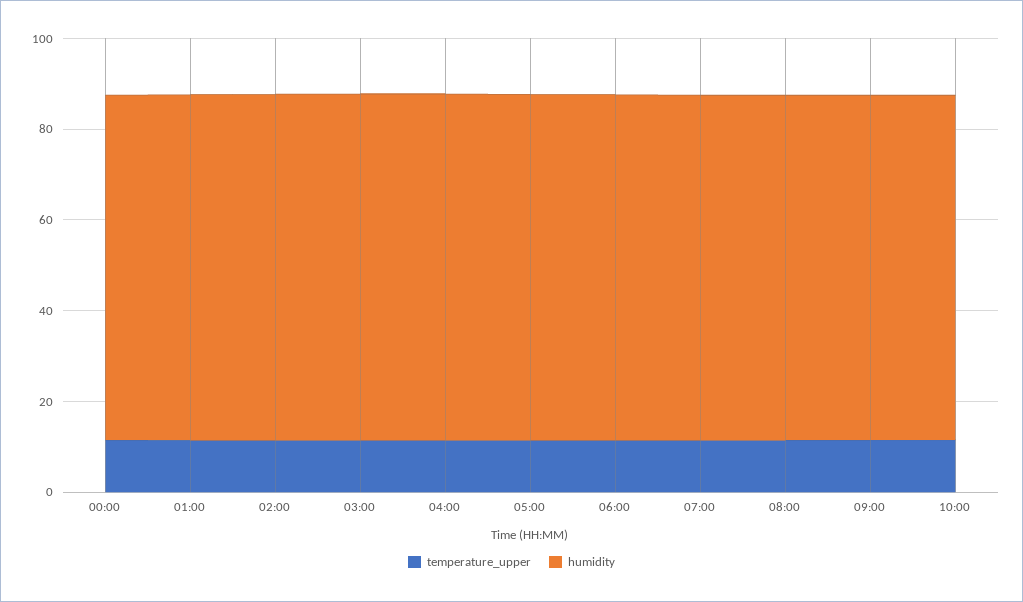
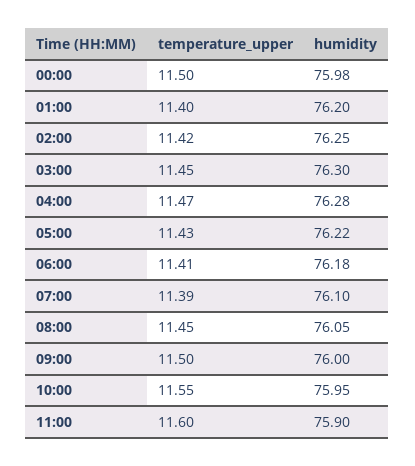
temperature_upper, 11:00: none -> 11.6
humidity, 11:00: none -> 75.9

